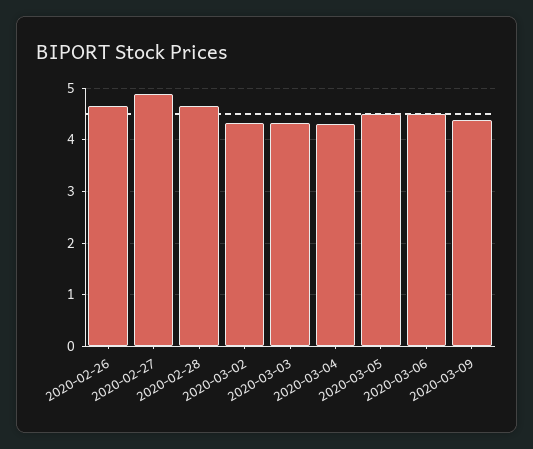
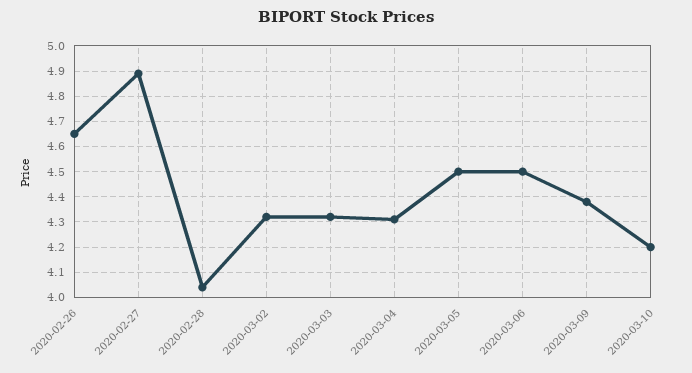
2020-02-28: 4.6 -> 4.05
2020-03-10: none -> 4.2

